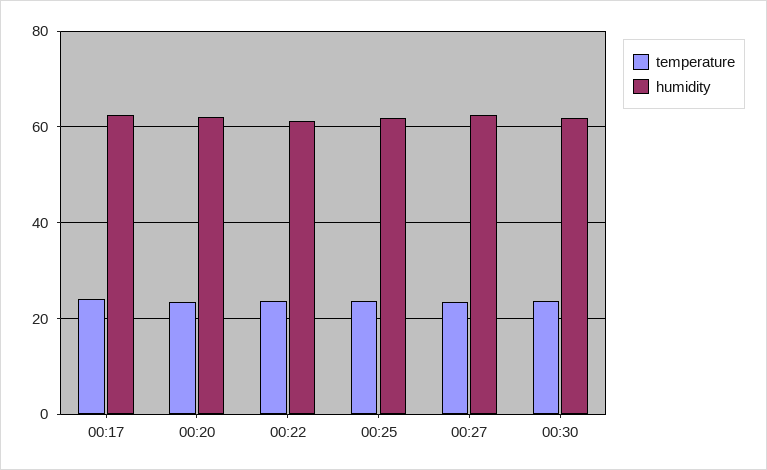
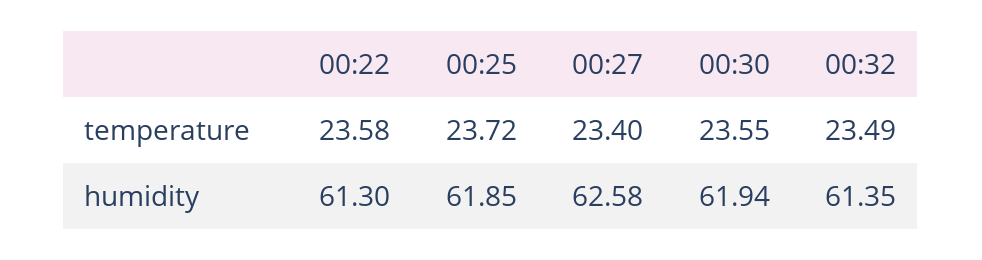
temperature, 00:17: 24 -> none
humidity, 00:17: 62 -> none
temperature, 00:20: 24 -> none
humidity, 00:20: 62 -> none
temperature, 00:32: none -> 23.49
humidity, 00:32: none -> 61.35

